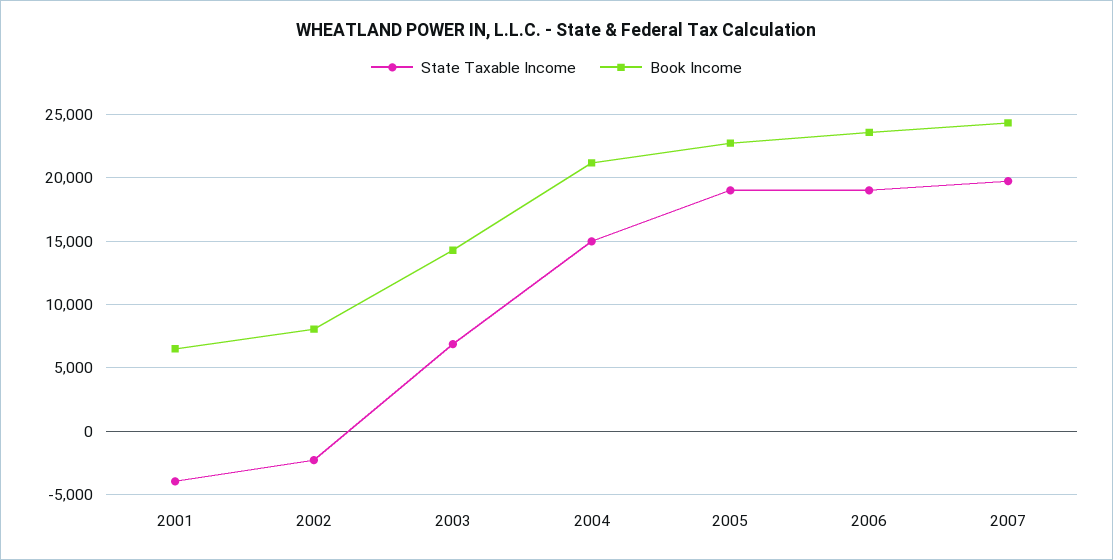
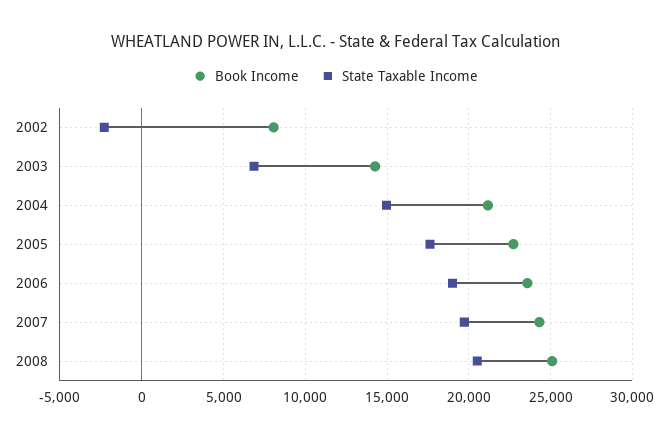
State Taxable Income, 2001: -4000 -> none
Book Income, 2001: 6500 -> none
State Taxable Income, 2005: 19000 -> 17500
Book Income, 2008: none -> 25000
State Taxable Income, 2008: none -> 20500

